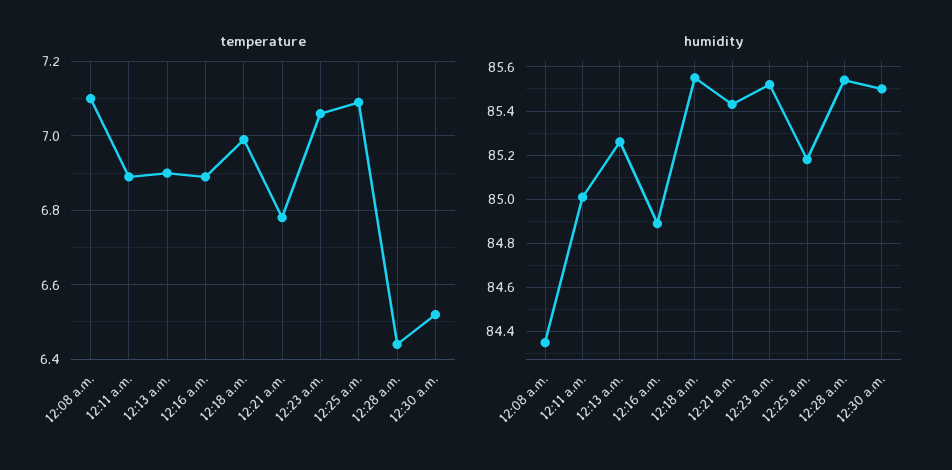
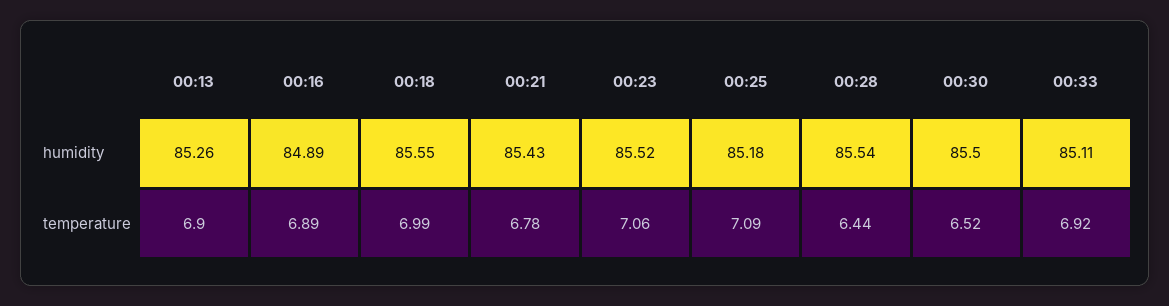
temperature, 12:08 a.m.: 7.1 -> none
temperature, 12:11 a.m.: 6.9 -> none
humidity, 12:08 a.m.: 84.35 -> none
humidity, 12:11 a.m.: 85 -> none
humidity, 00:33: none -> 85.11
temperature, 00:33: none -> 6.92

